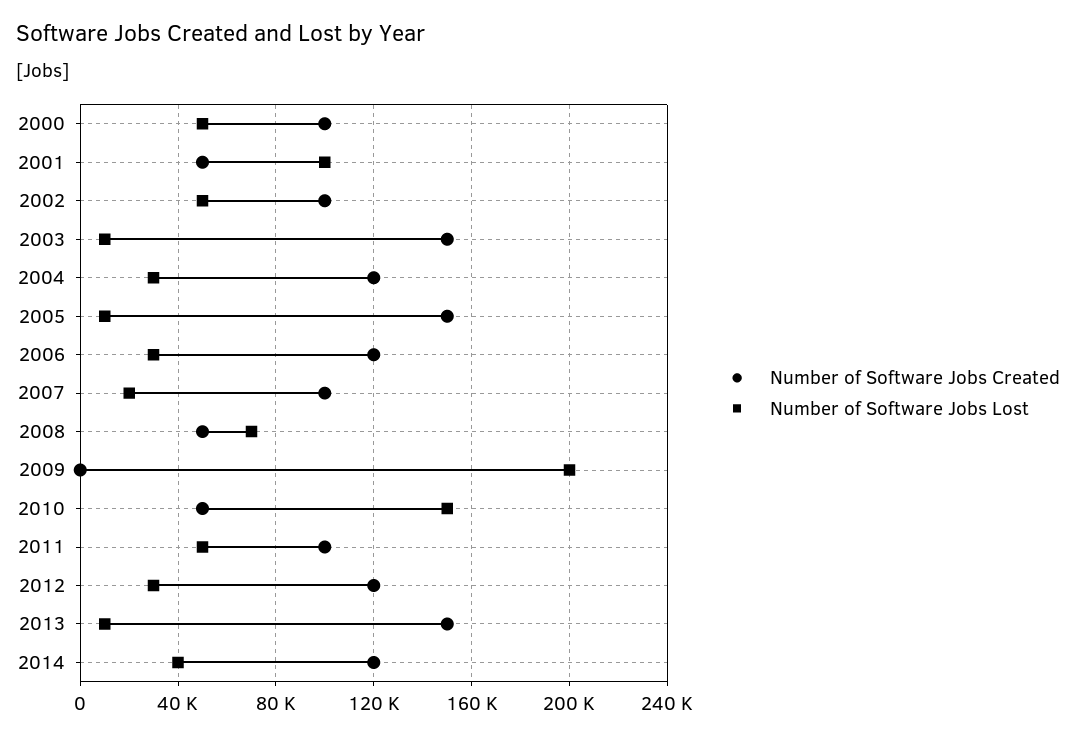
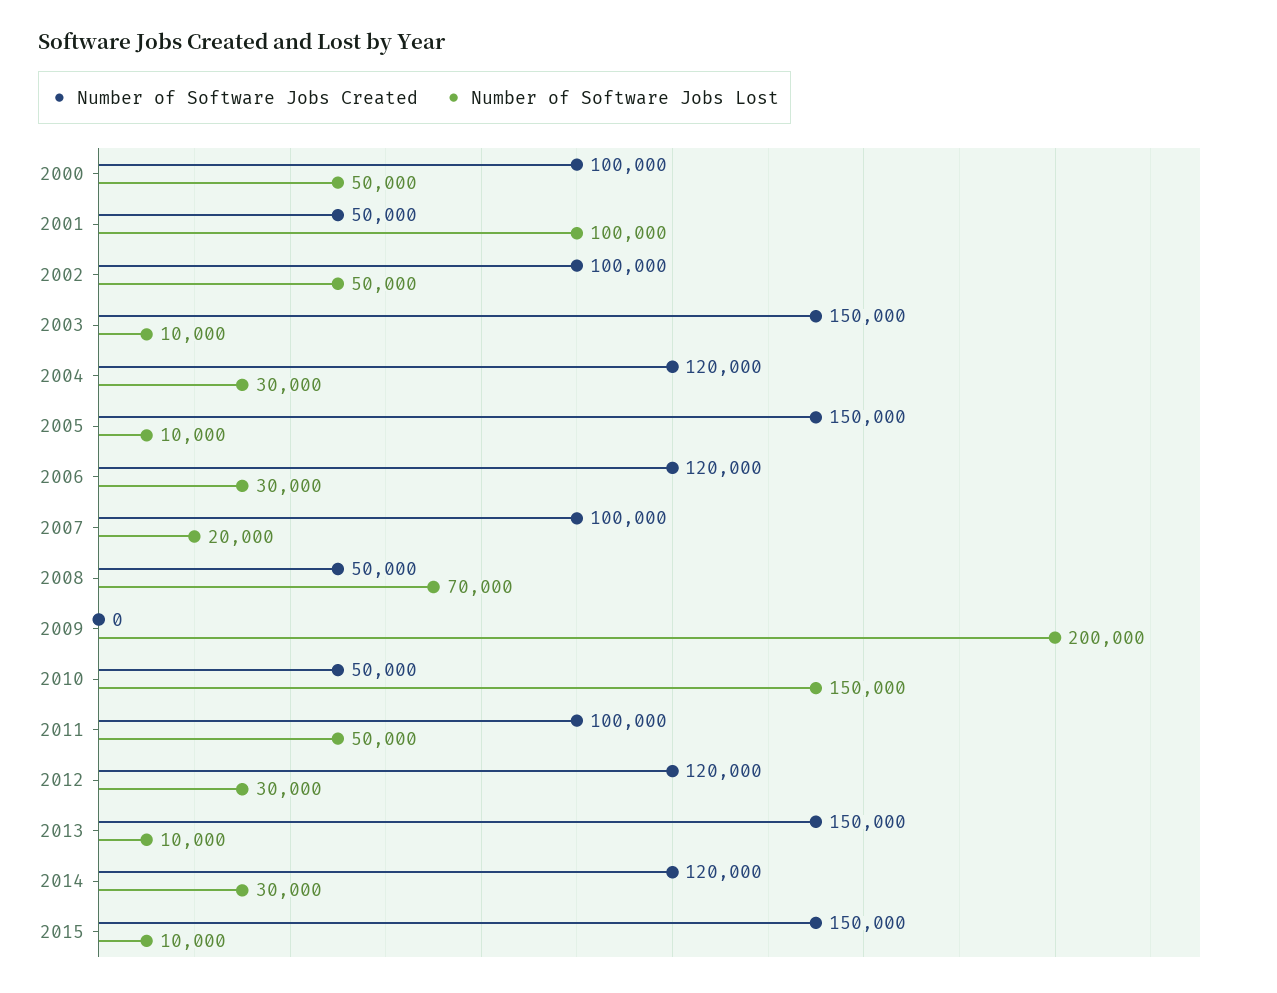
Number of Software Jobs Lost, 2014: 40000 -> 30000
Number of Software Jobs Created, 2015: none -> 150000
Number of Software Jobs Lost, 2015: none -> 10000

